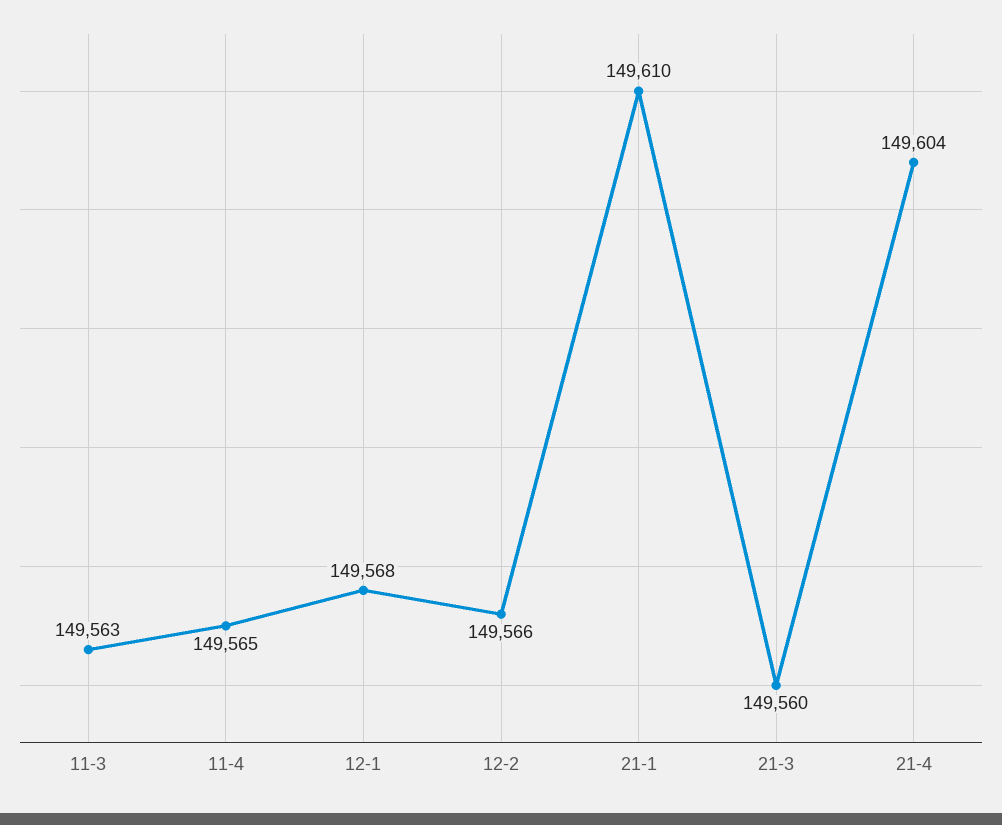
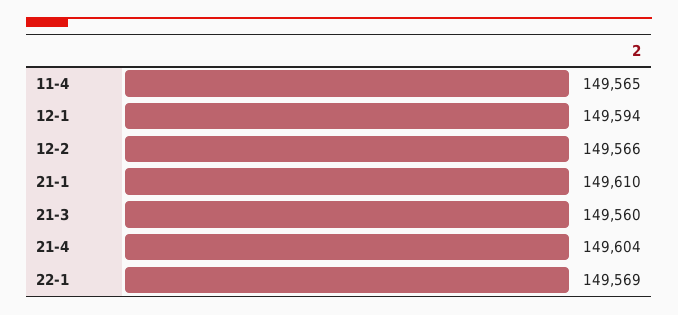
11-3: 149563 -> none
12-1: 149568 -> 149594
22-1: none -> 149569

